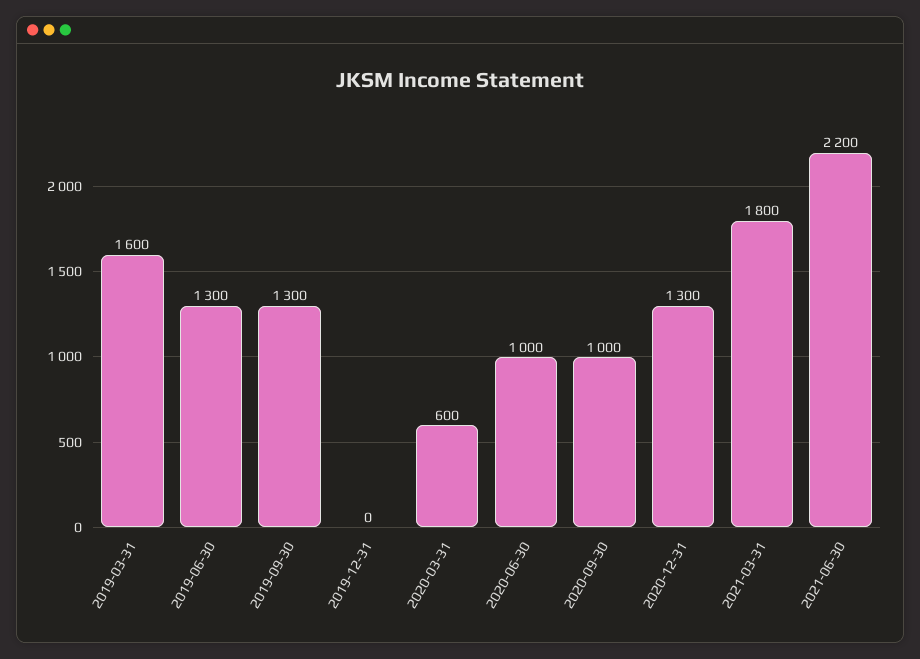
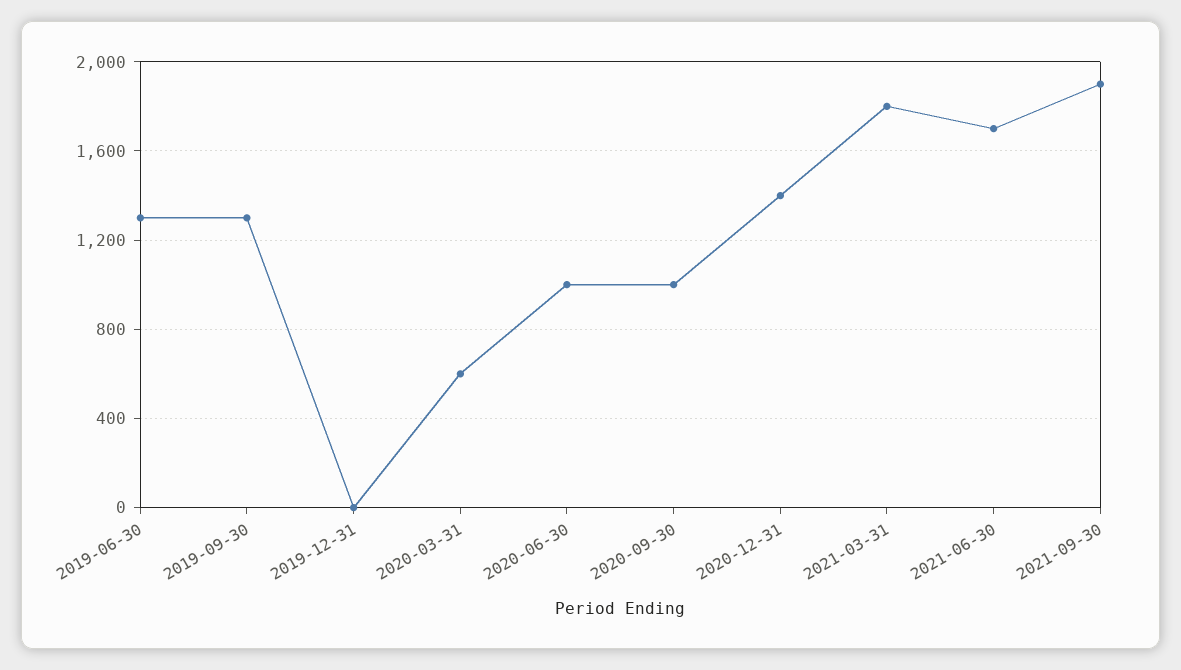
2019-03-31: 1600 -> none
2020-12-31: 1300 -> 1400
2021-06-30: 2200 -> 1700
2021-09-30: none -> 1900

